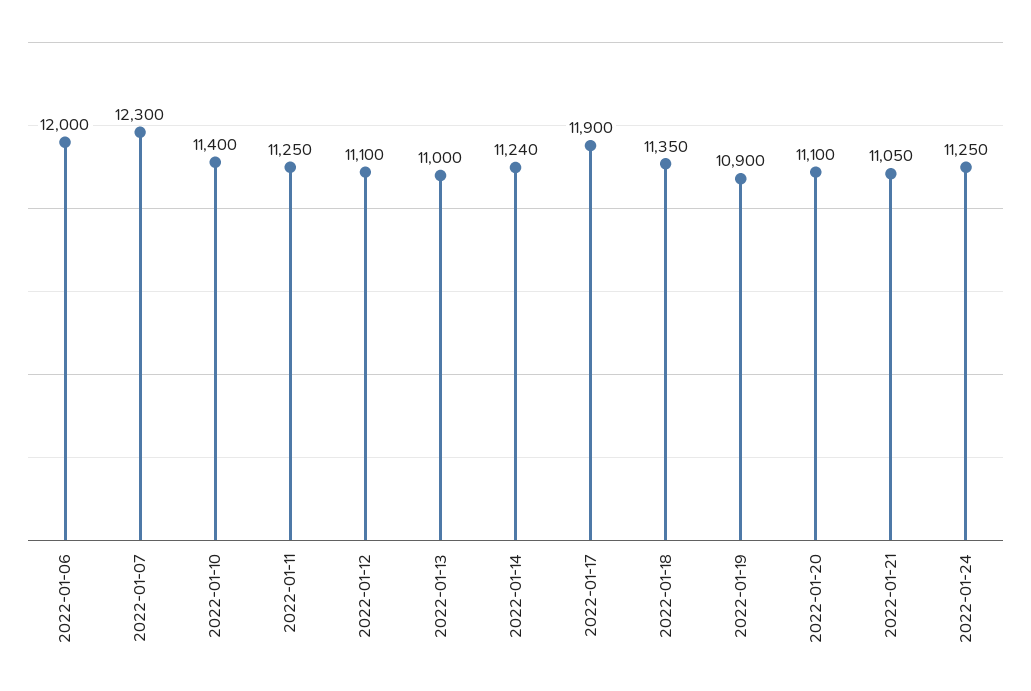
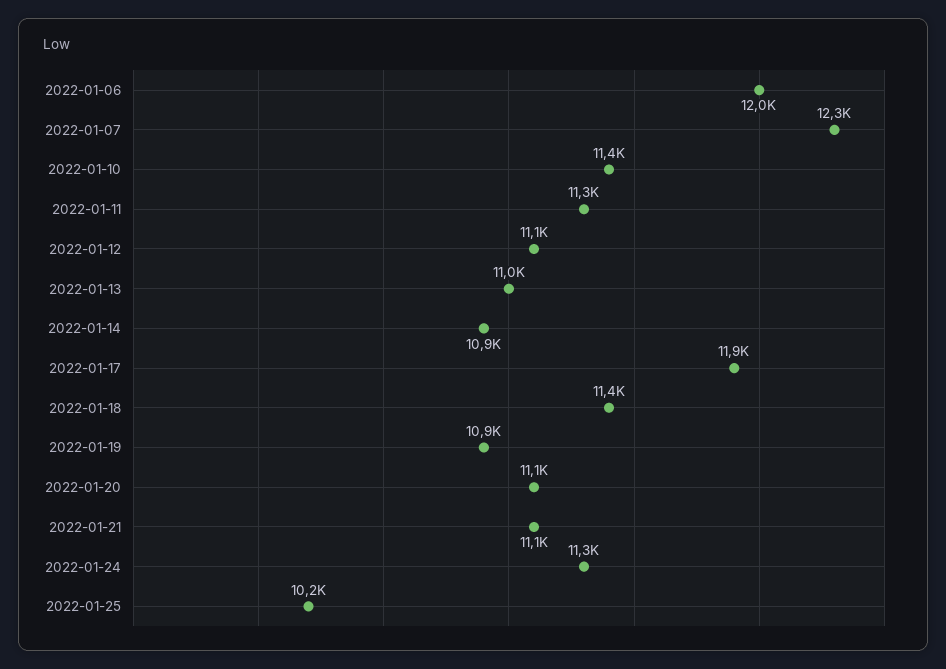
2022-01-14: 11240 -> 10900
2022-01-25: none -> 10200

